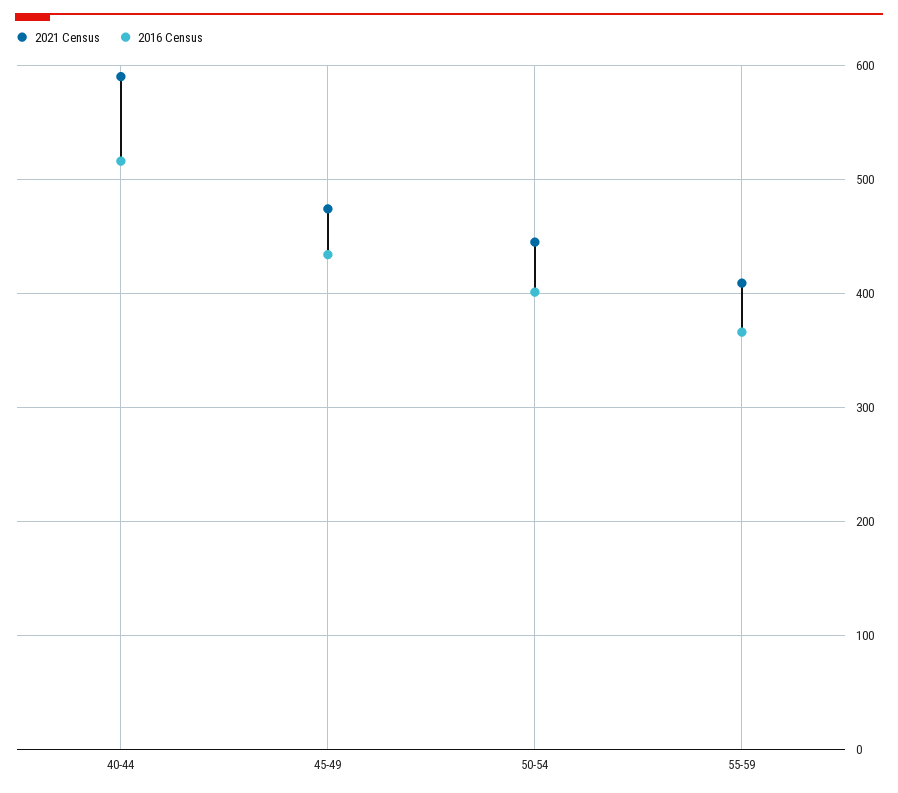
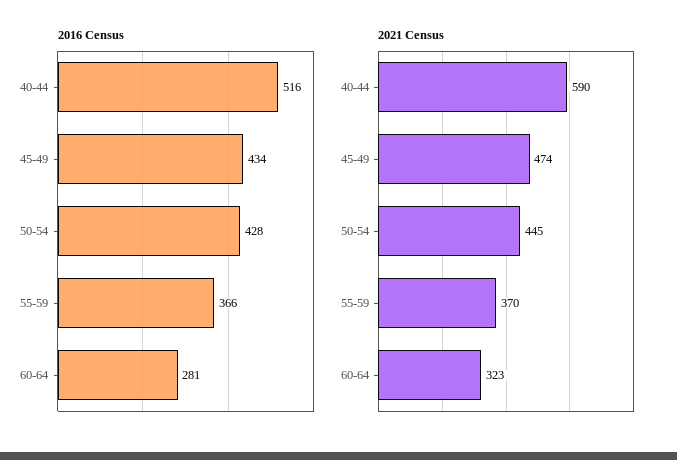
2016 Census, 50-54: 400 -> 428
2021 Census, 55-59: 410 -> 370
2016 Census, 60-64: none -> 281
2021 Census, 60-64: none -> 323

